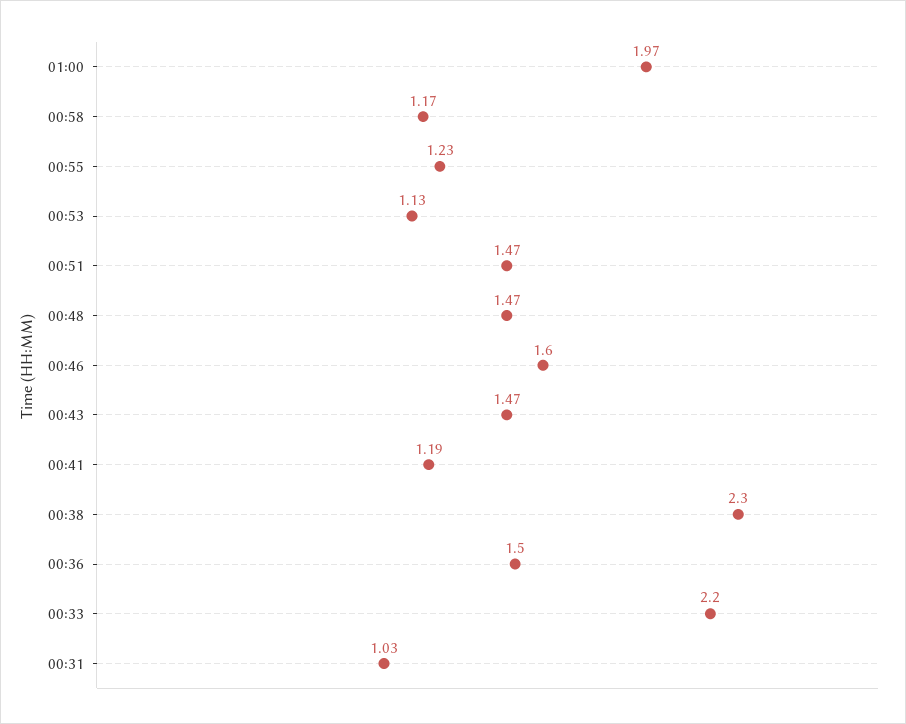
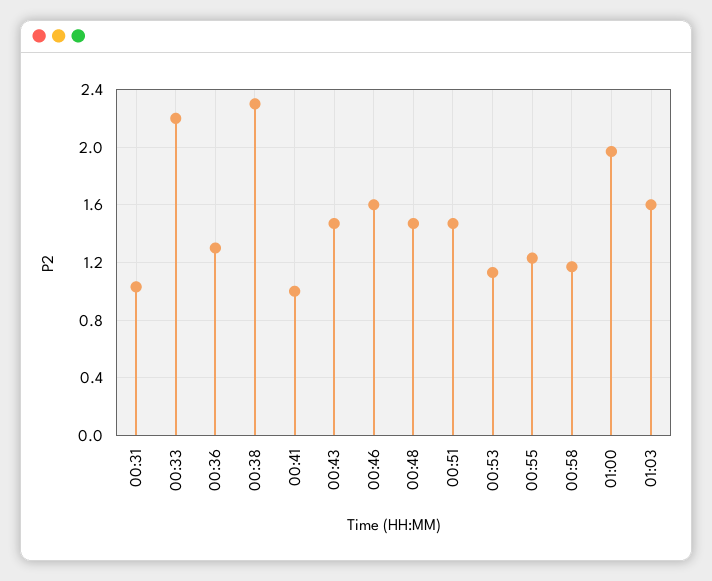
00:41: 1.19 -> 1
00:36: 1.5 -> 1.3
01:03: none -> 1.6

